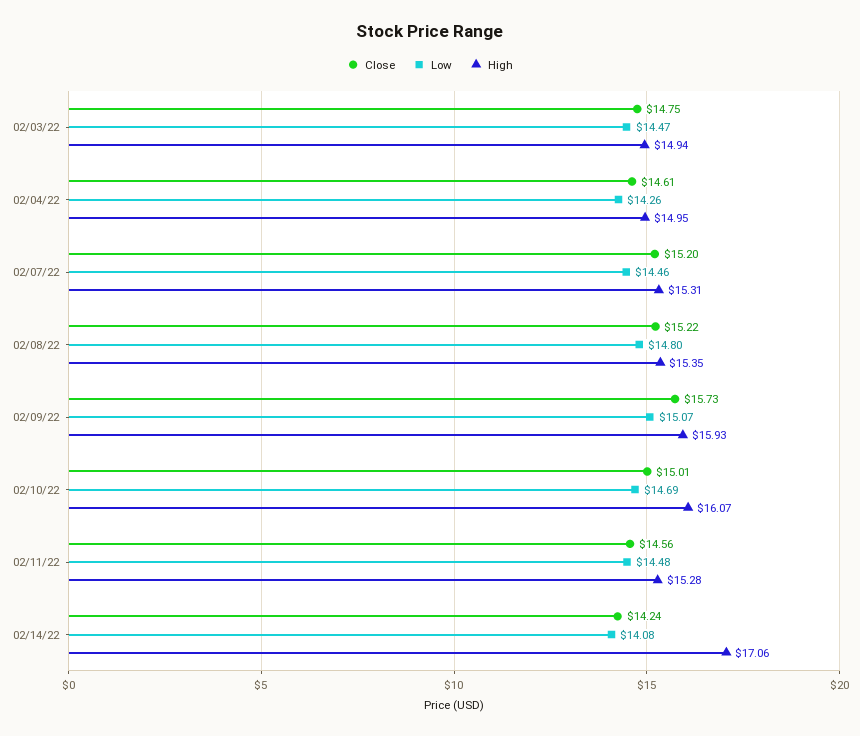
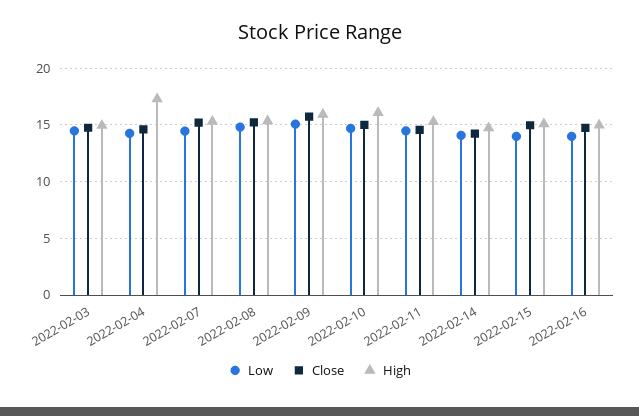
High, 02/04/22: 14.95 -> 17
High, 02/14/22: 17.06 -> 15
Low, 2022-02-15: none -> 14
Close, 2022-02-15: none -> 15
High, 2022-02-15: none -> 15
Low, 2022-02-16: none -> 14
Close, 2022-02-16: none -> 15
High, 2022-02-16: none -> 15

